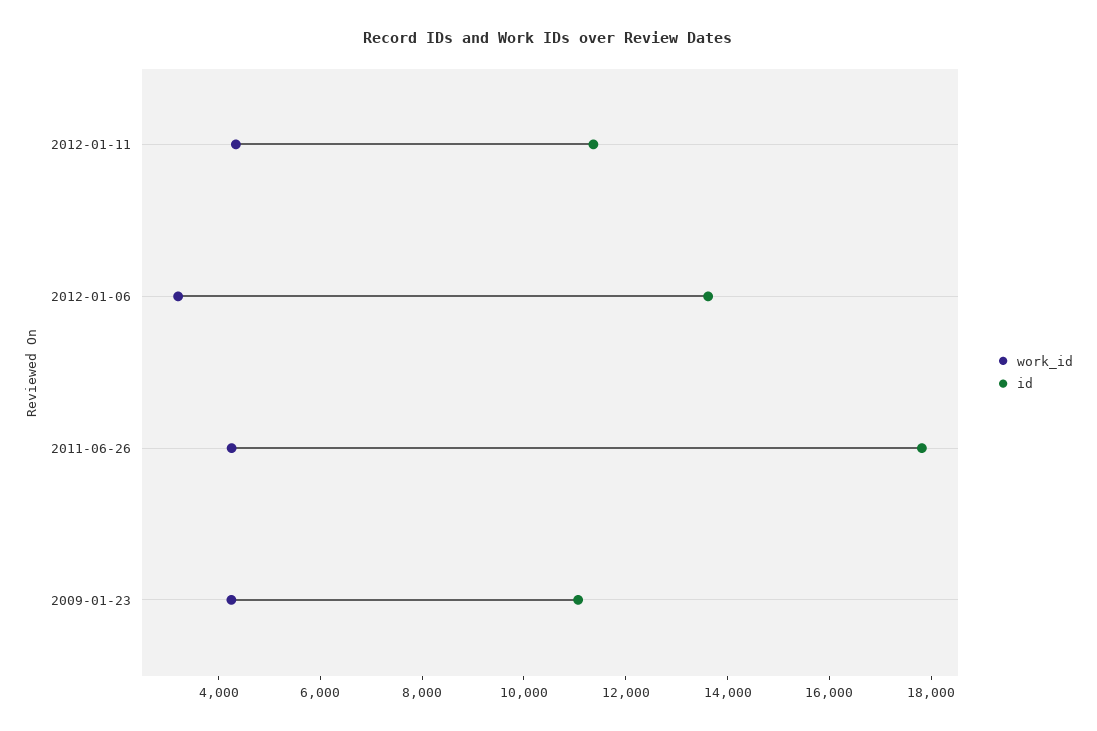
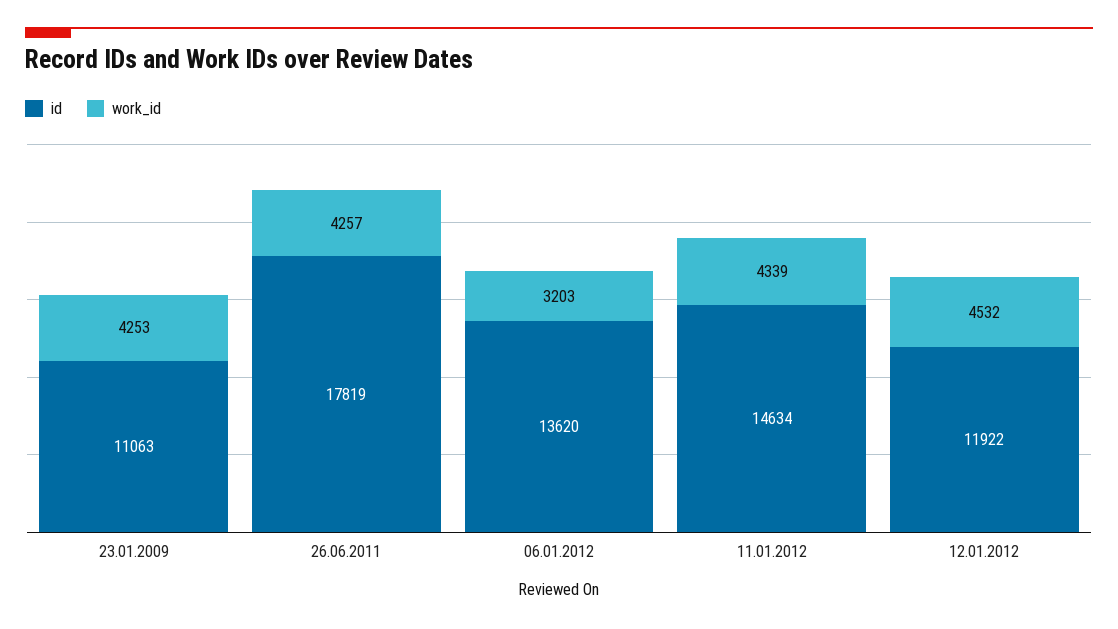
id, 2012-01-11: 11500 -> 14634
id, 12.01.2012: none -> 11922
work_id, 12.01.2012: none -> 4532

